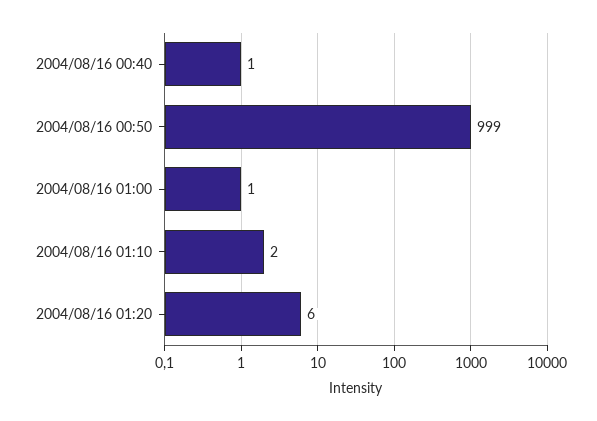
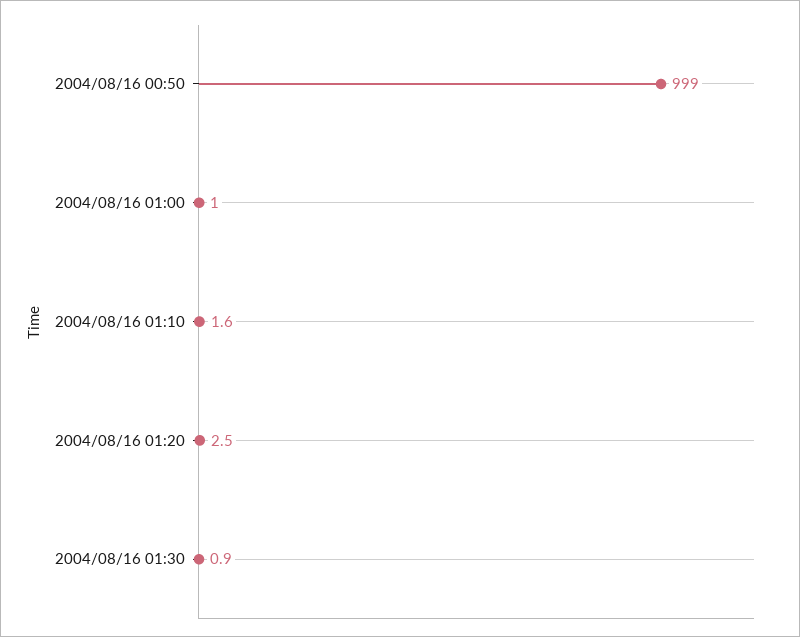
2004/08/16 00:40: 1 -> none
2004/08/16 01:20: 6 -> 2.5
2004/08/16 01:30: none -> 0.9

